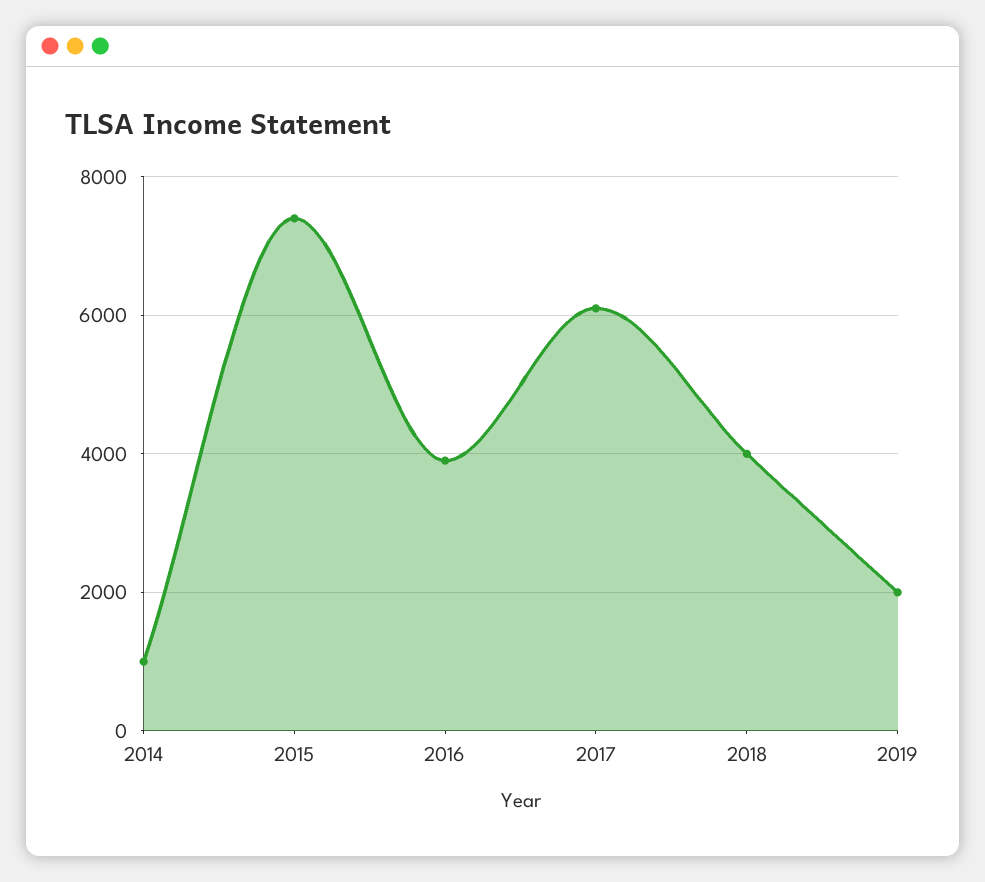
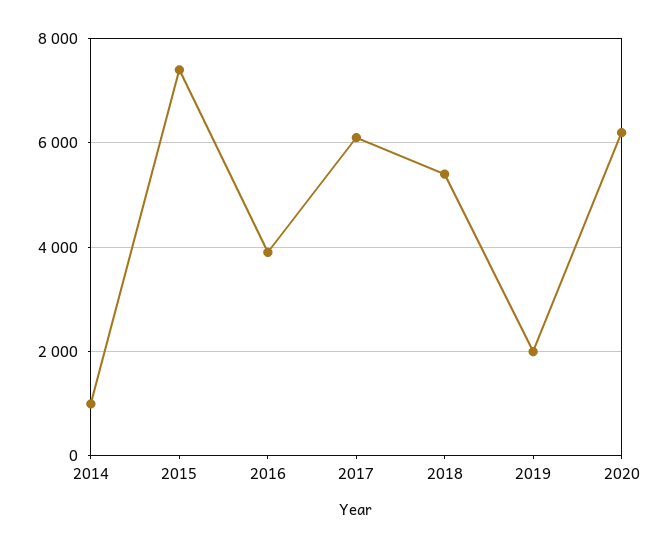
2018: 4000 -> 5400
2020: none -> 6200

